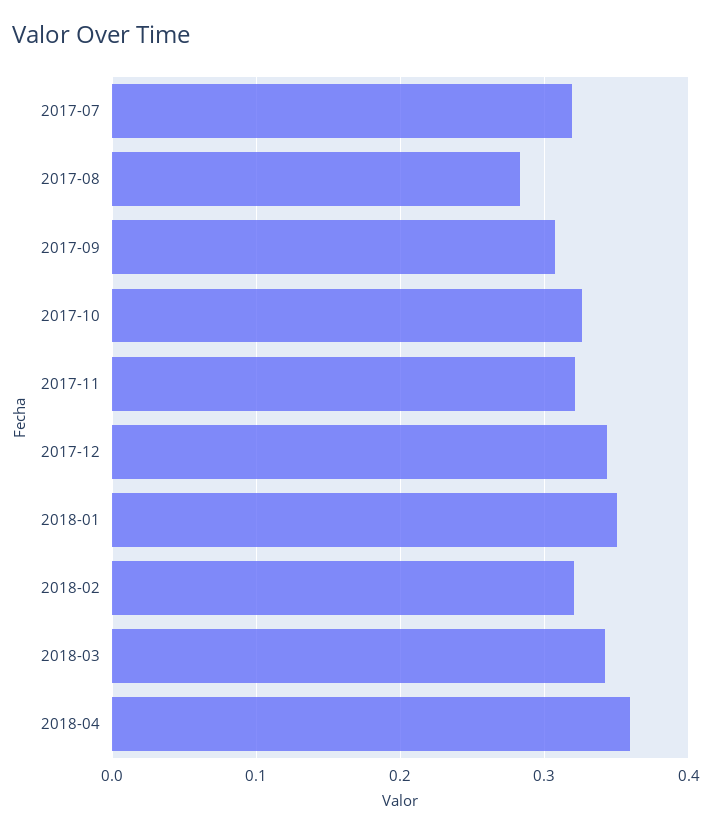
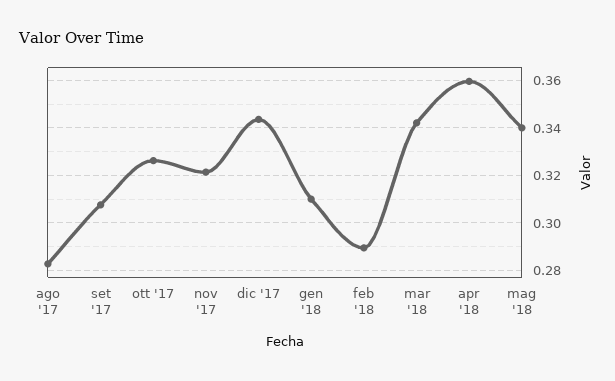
2017-07: 0.32 -> none
2018-01: 0.35 -> 0.31
2018-02: 0.32 -> 0.29
mag '18: none -> 0.34

